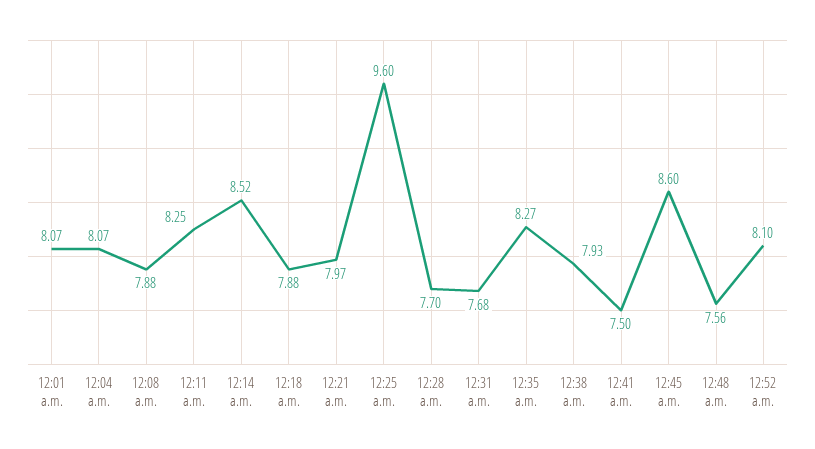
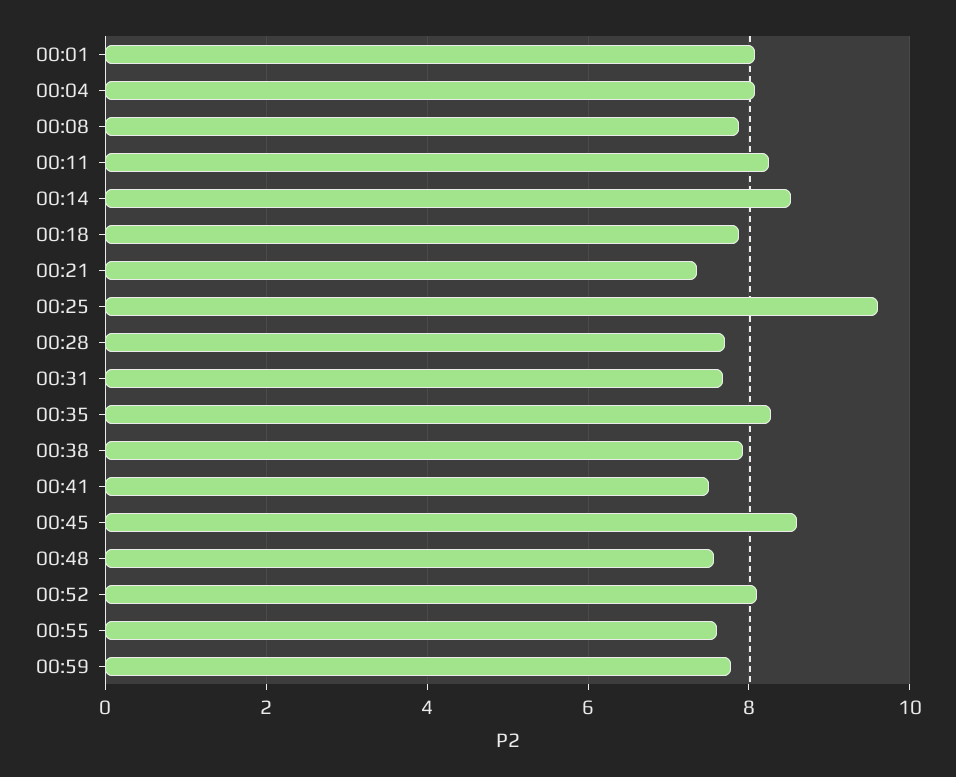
12:21 a.m.: 7.97 -> 7.4
00:55: none -> 7.6
00:59: none -> 7.8

